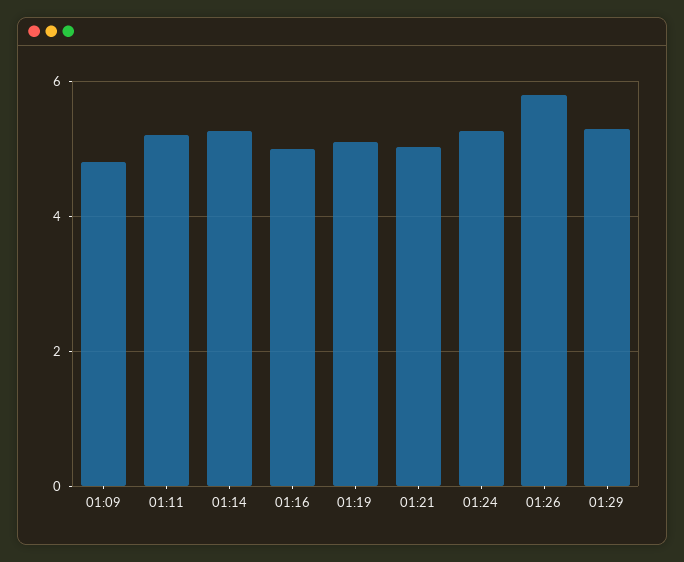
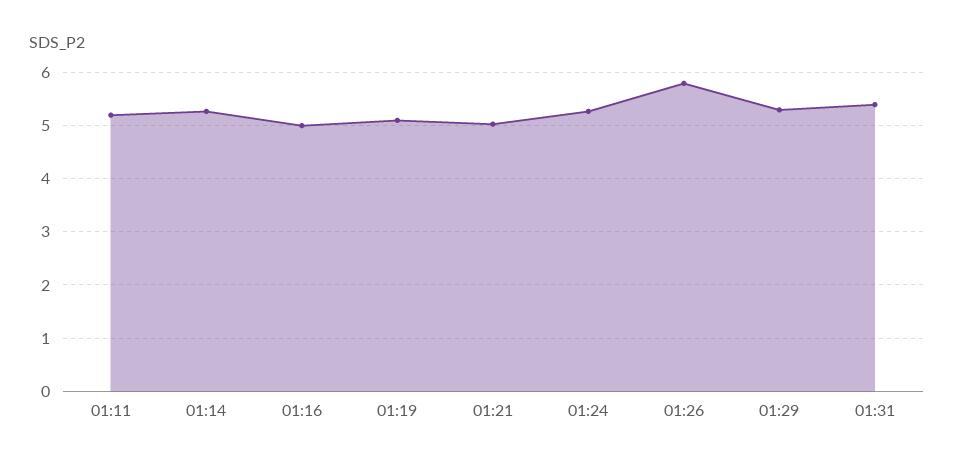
01:09: 4.8 -> none
01:31: none -> 5.4

